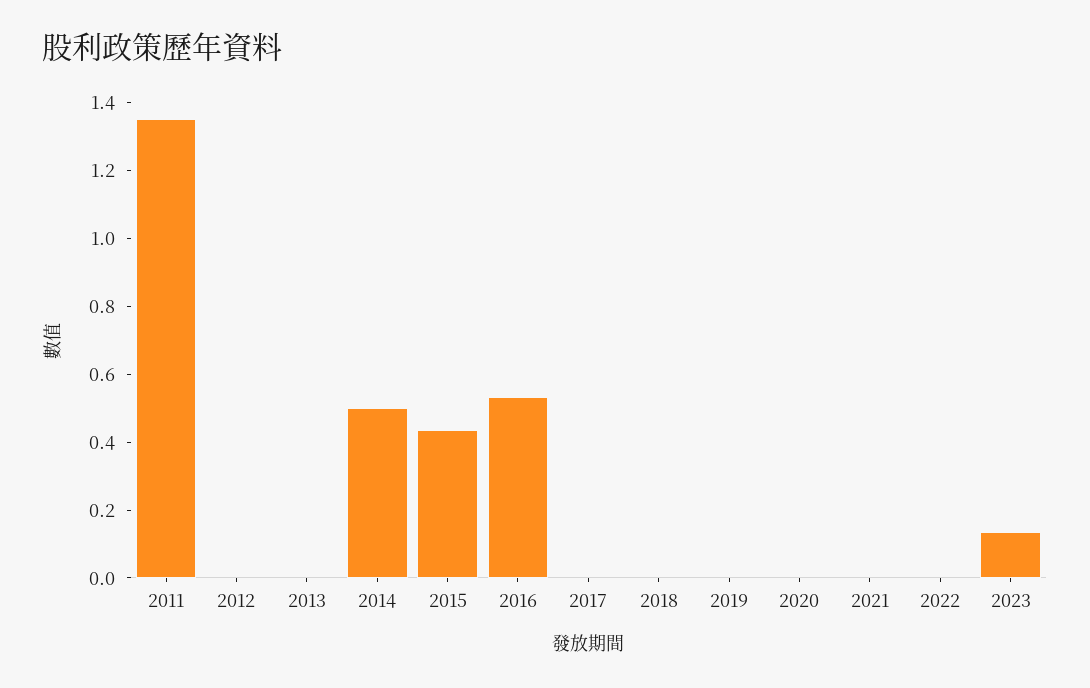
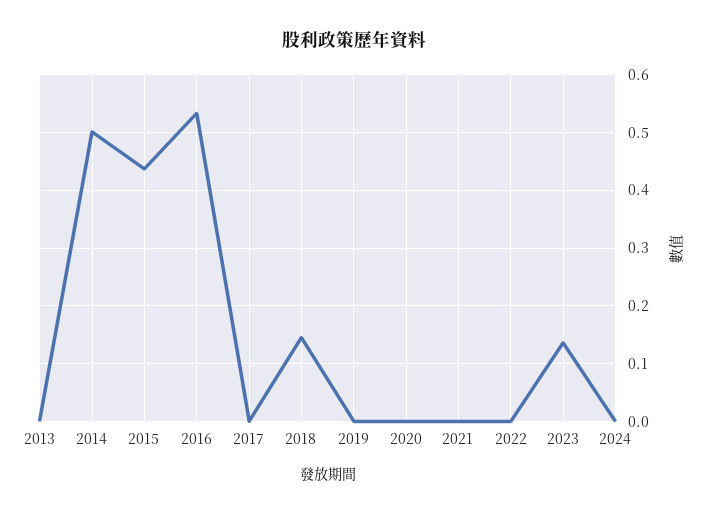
2011: 1.35 -> none
2012: 0 -> none
2018: 0 -> 0.14
2024: none -> 0

